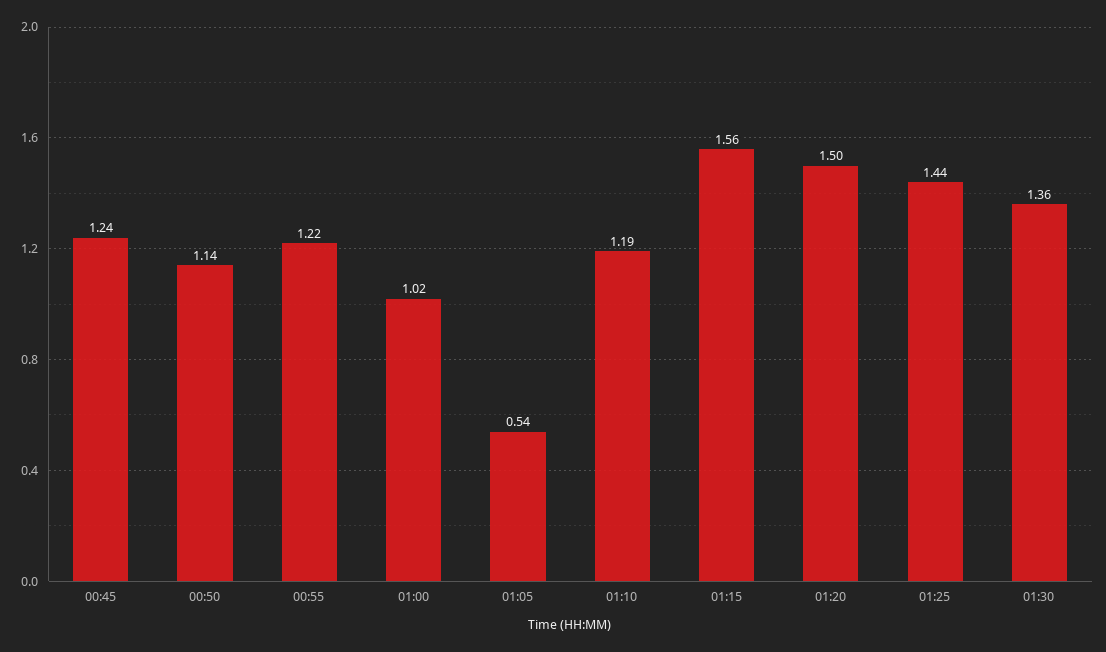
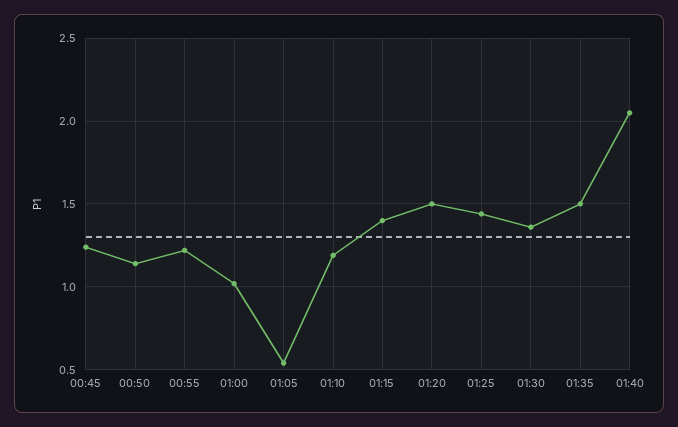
01:15: 1.56 -> 1.4
01:35: none -> 1.5
01:40: none -> 2.05

